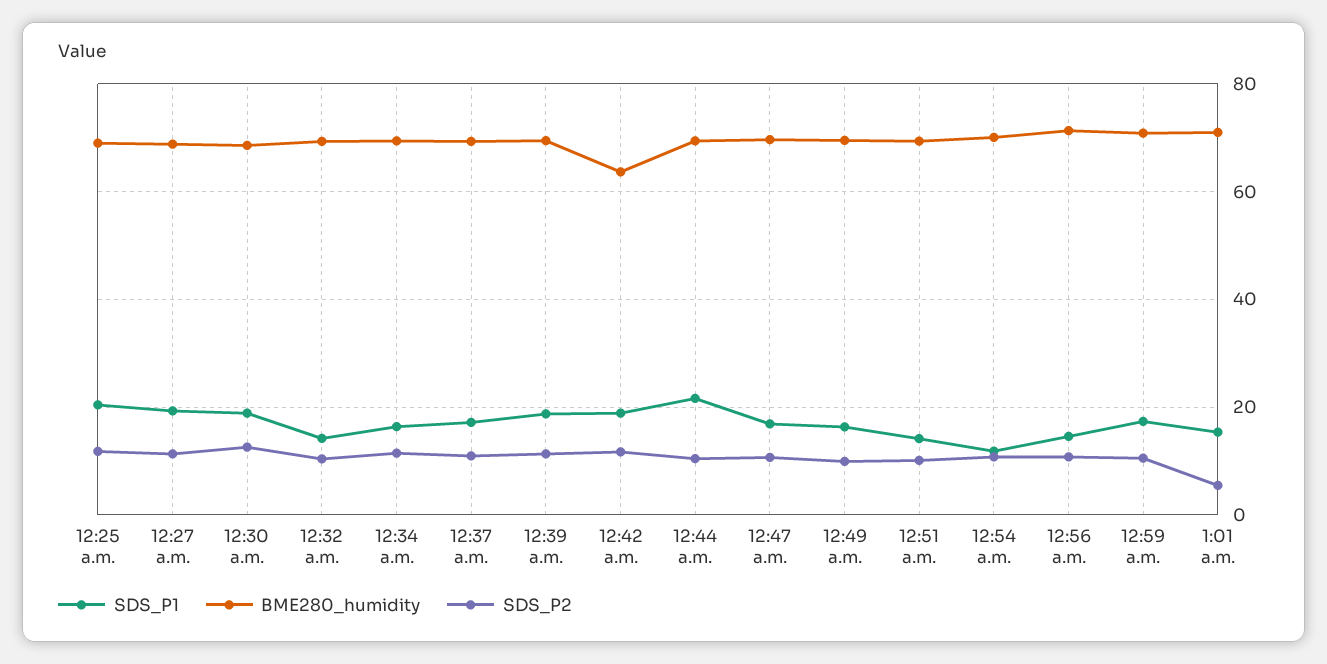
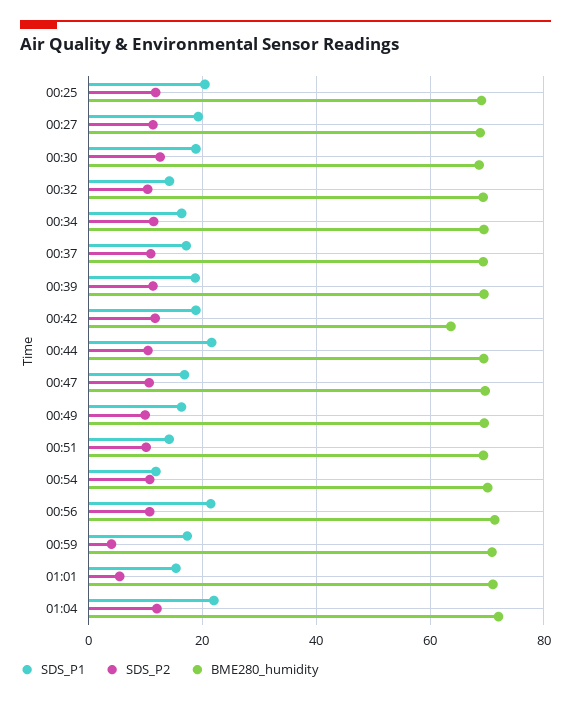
SDS_P1, 12:56 a.m.: 14 -> 22
SDS_P2, 12:59 a.m.: 10 -> 4
SDS_P1, 01:04: none -> 22
SDS_P2, 01:04: none -> 12
BME280_humidity, 01:04: none -> 72

